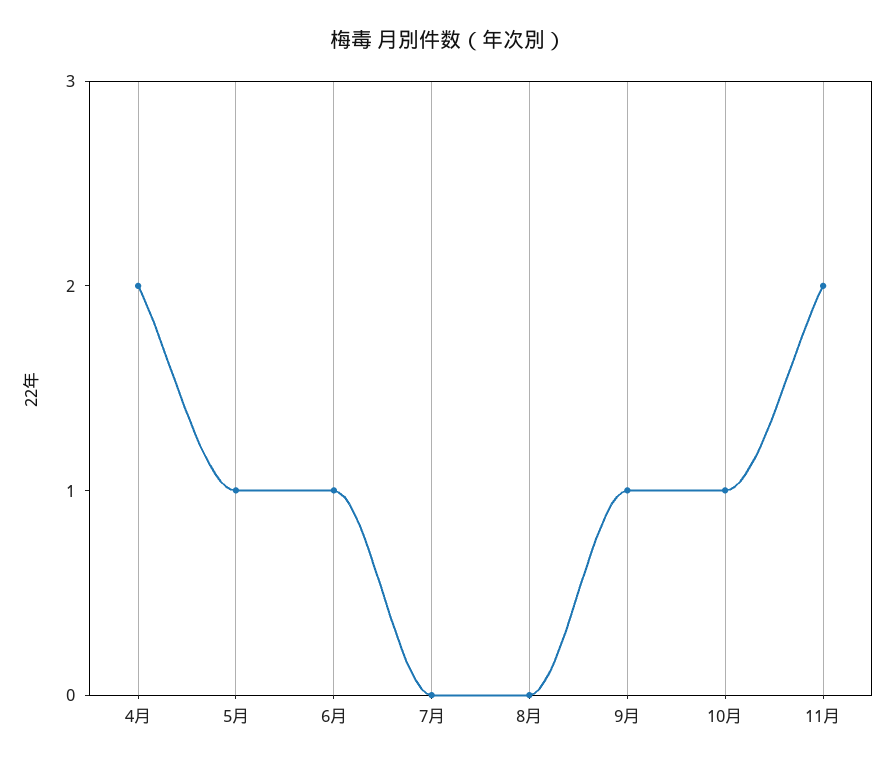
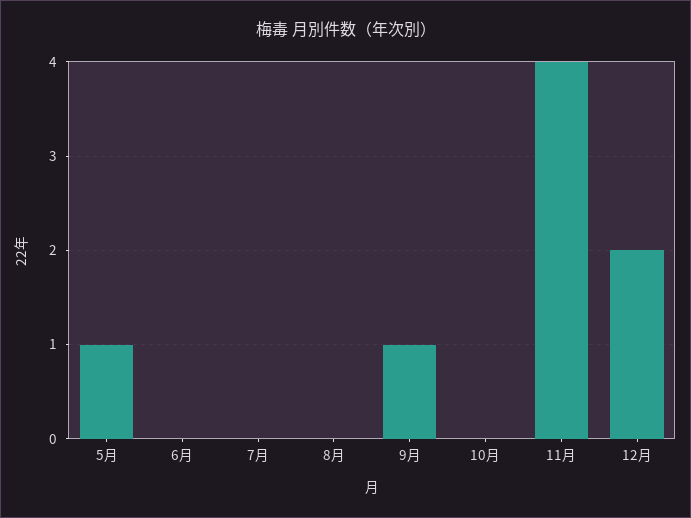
4月: 2 -> none
6月: 1 -> 0
10月: 1 -> 0
11月: 2 -> 4
12月: none -> 2

